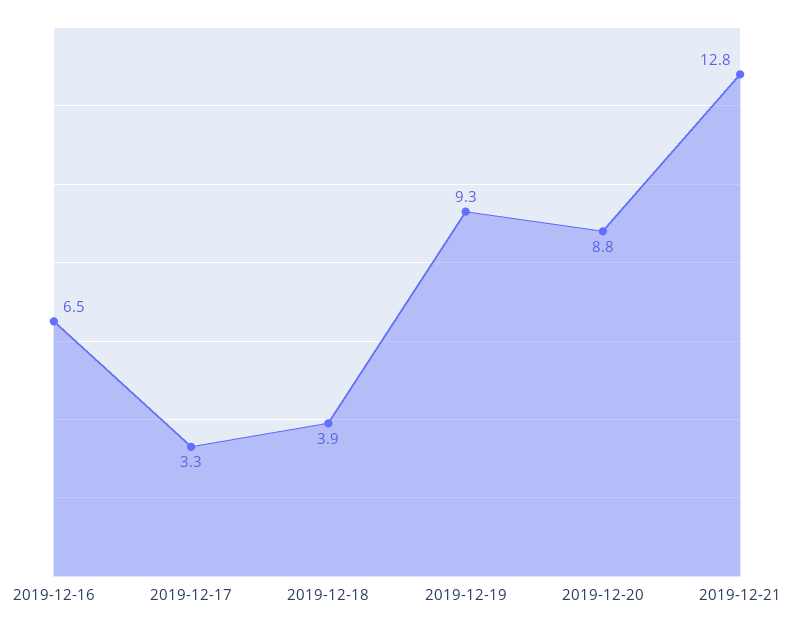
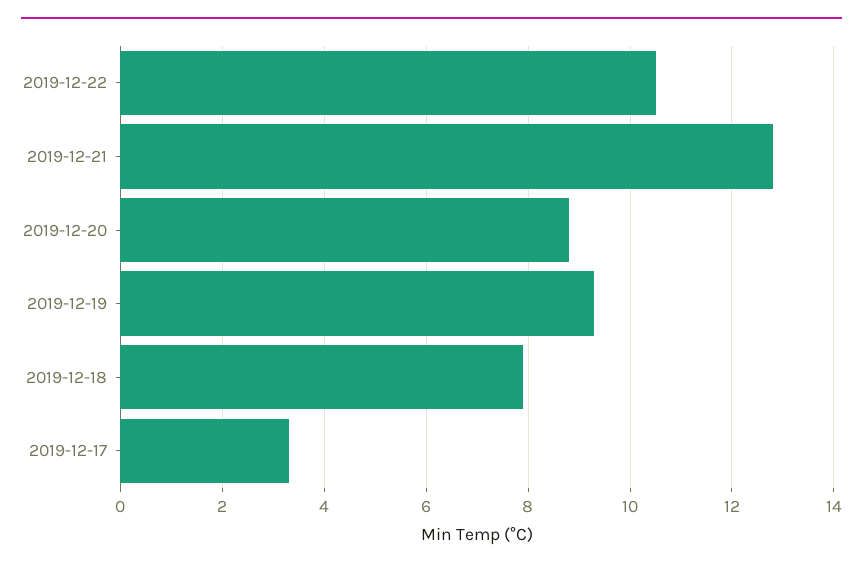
2019-12-16: 6.5 -> none
2019-12-18: 3.9 -> 8
2019-12-22: none -> 10.5

